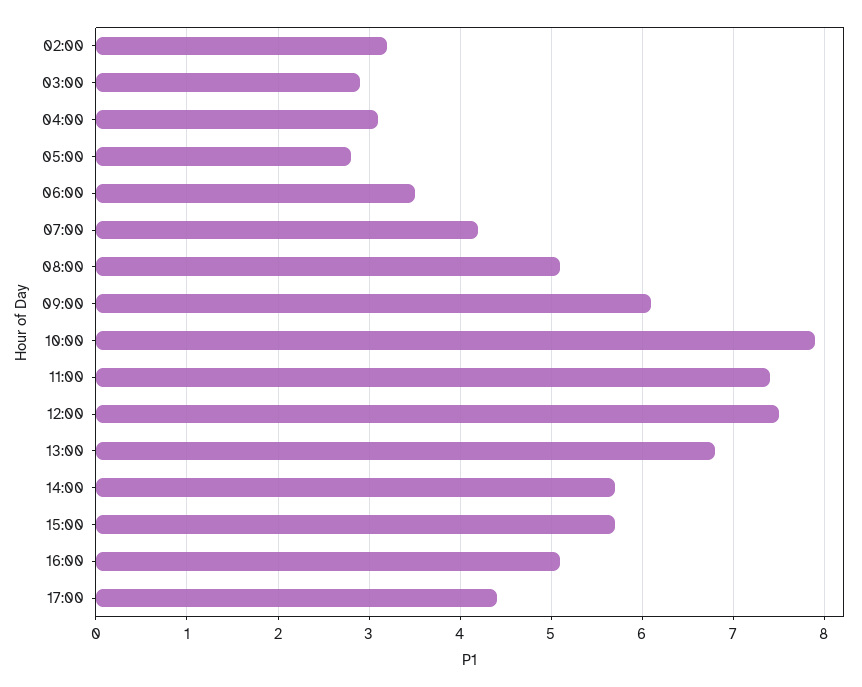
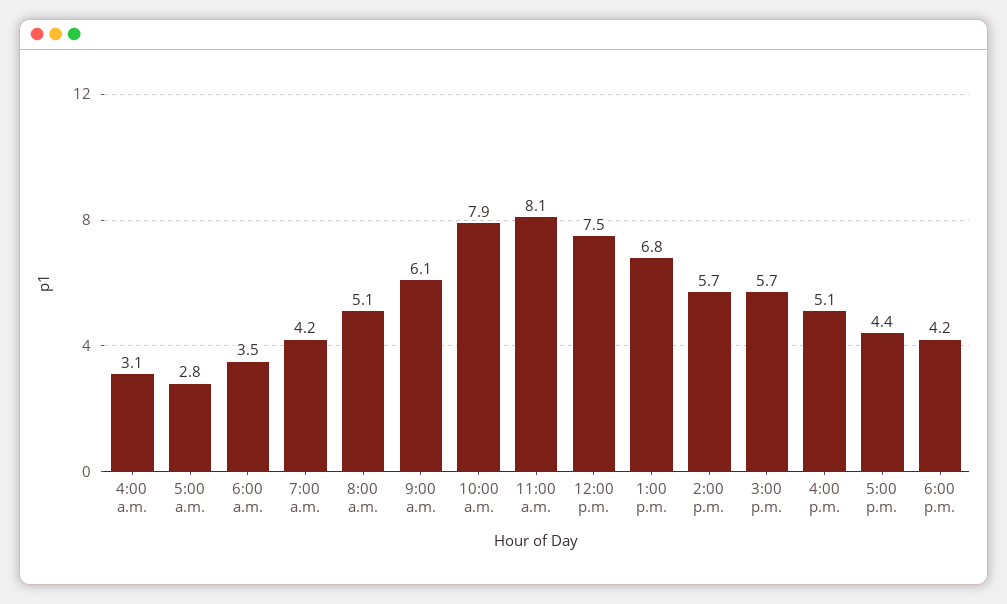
02:00: 3.2 -> none
03:00: 2.9 -> none
11:00: 7.4 -> 8.1
6:00 p.m.: none -> 4.2

